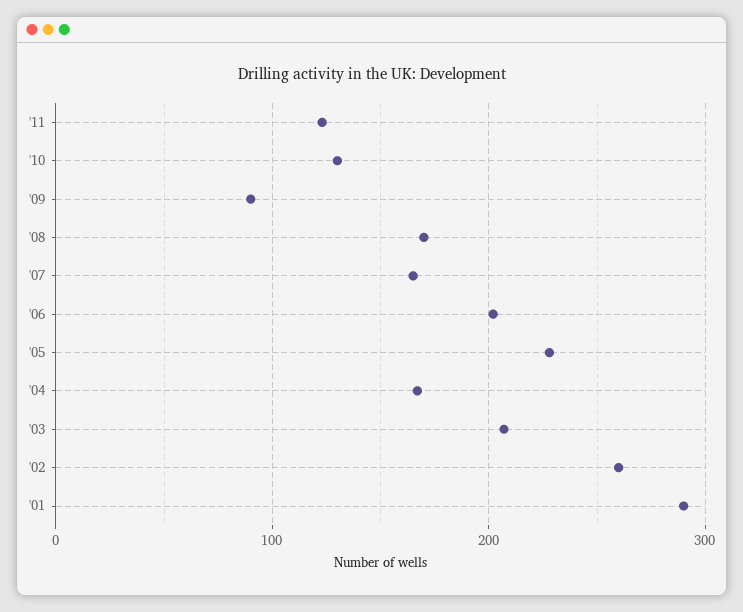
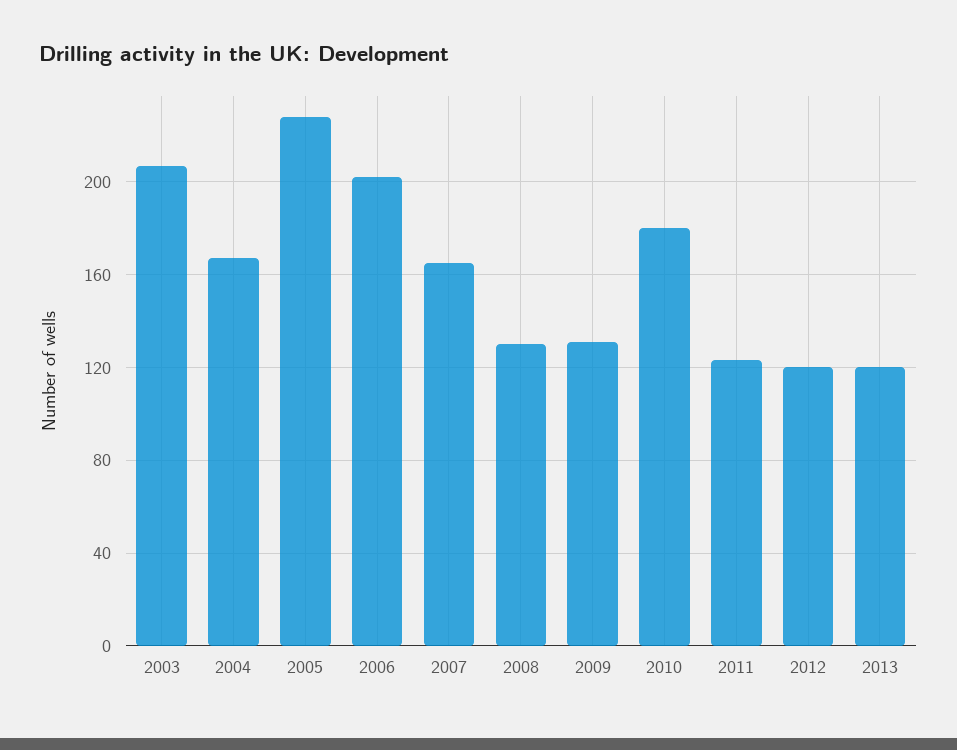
'10: 130 -> 180
'09: 90 -> 130
'08: 170 -> 130
'02: 260 -> none
'01: 290 -> none
2012: none -> 120
2013: none -> 120

